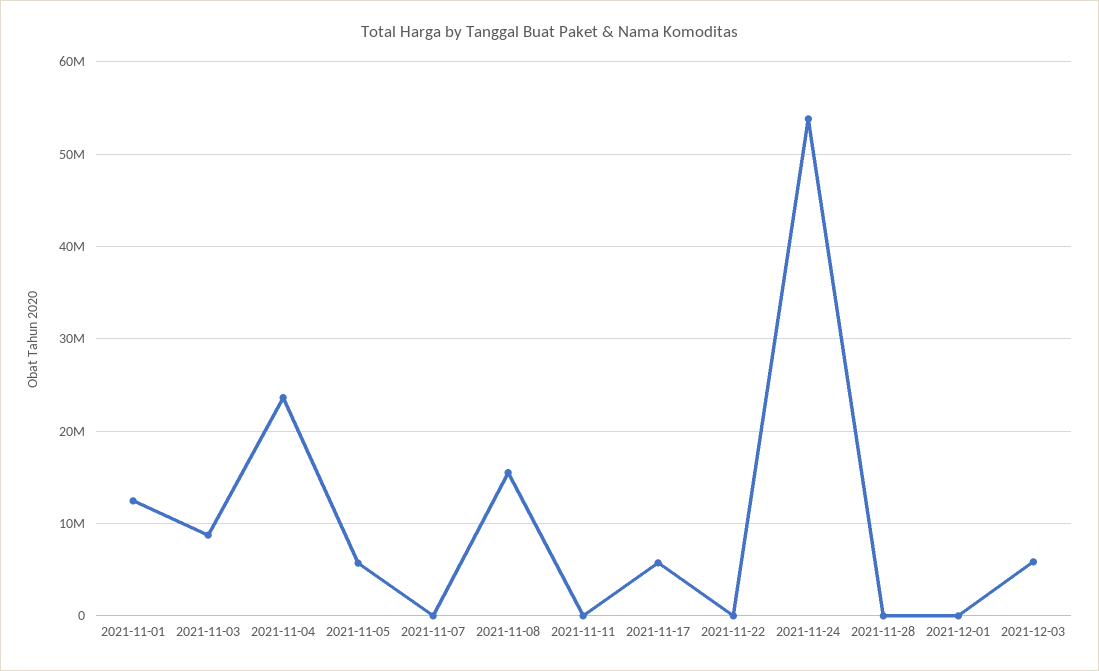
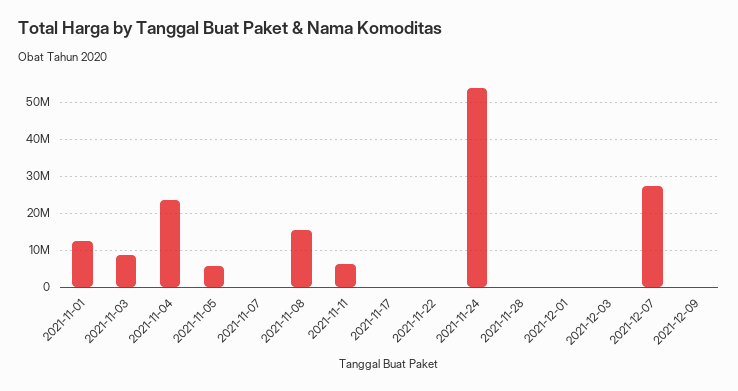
2021-11-11: 0 -> 6000000
2021-11-17: 6000000 -> 0
2021-12-03: 6000000 -> 0
2021-12-07: none -> 28000000
2021-12-09: none -> 0

